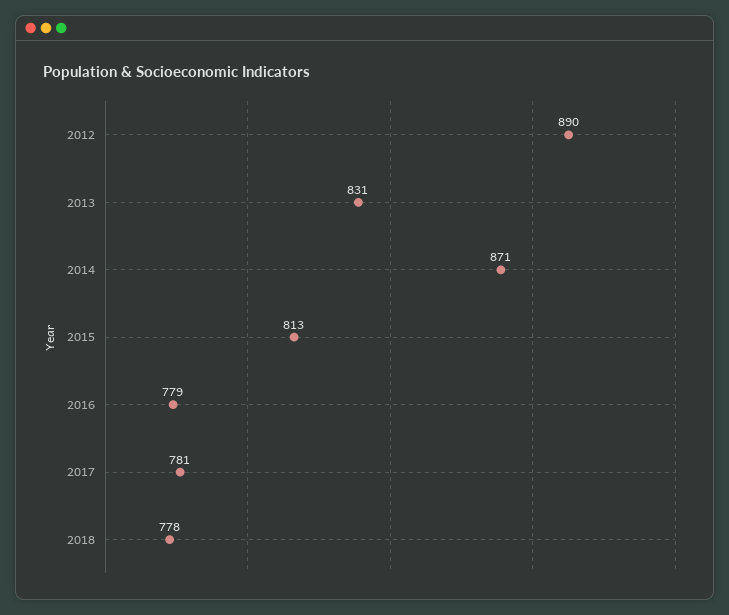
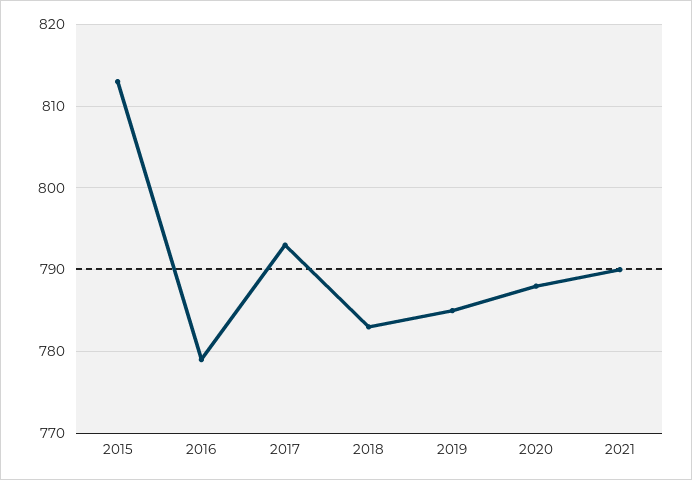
2012: 890 -> none
2013: 831 -> none
2014: 871 -> none
2017: 781 -> 793
2018: 778 -> 783
2019: none -> 785
2020: none -> 788
2021: none -> 790

